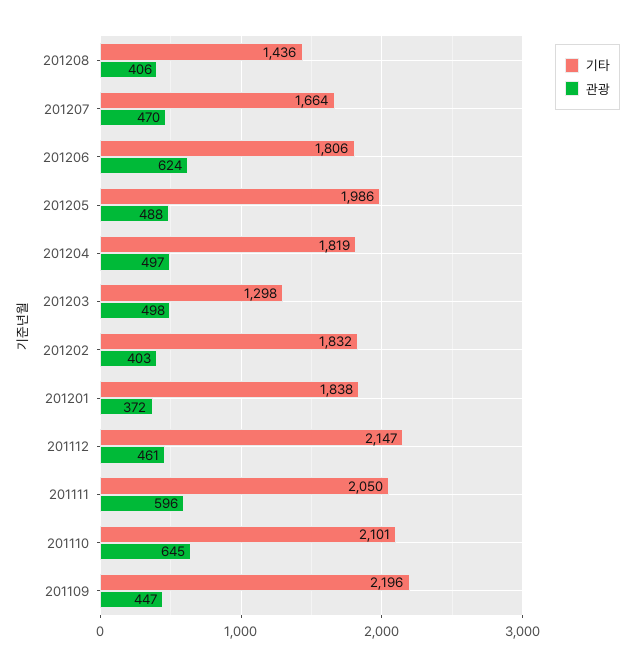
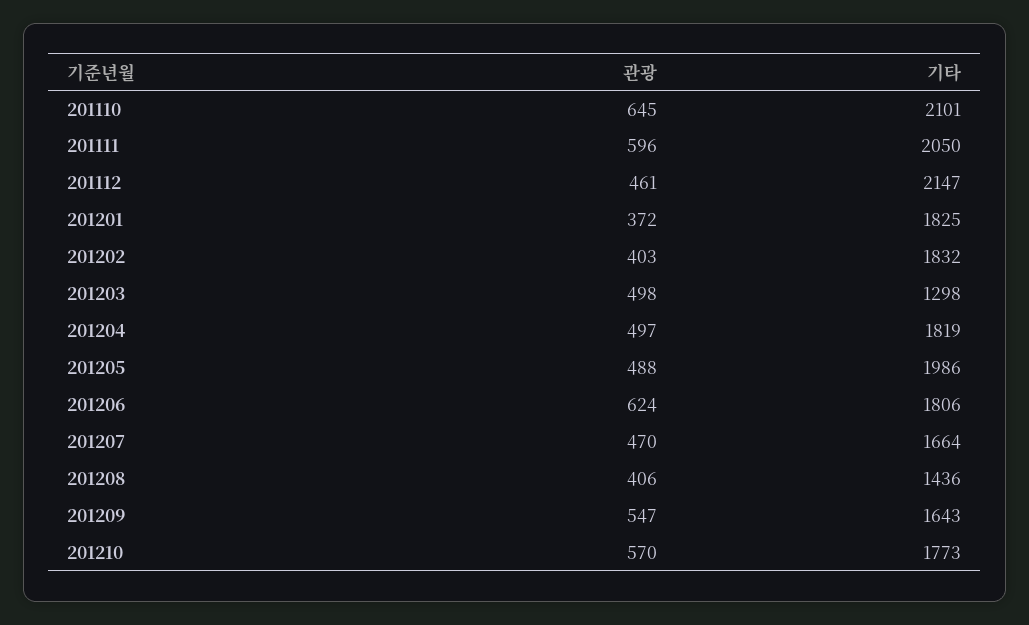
기타, 201201: 1838 -> 1825
기타, 201109: 2196 -> none
관광, 201109: 447 -> none
관광, 201209: none -> 547
기타, 201209: none -> 1643
관광, 201210: none -> 570
기타, 201210: none -> 1773

